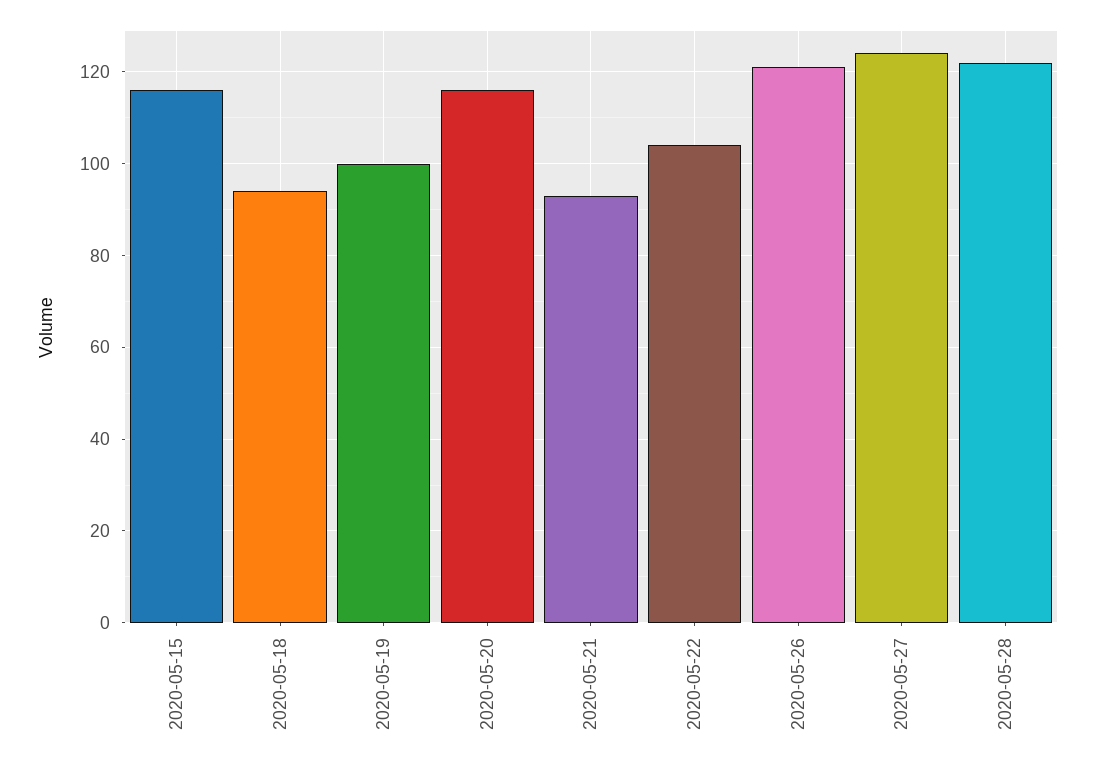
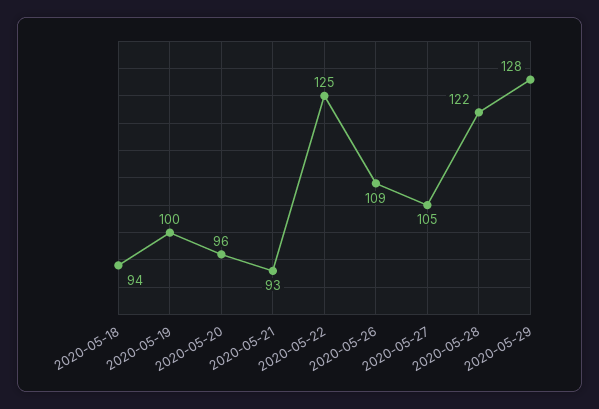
2020-05-15: 115 -> none
2020-05-20: 115 -> 96
2020-05-22: 105 -> 125
2020-05-26: 120 -> 109
2020-05-27: 125 -> 105
2020-05-29: none -> 128

